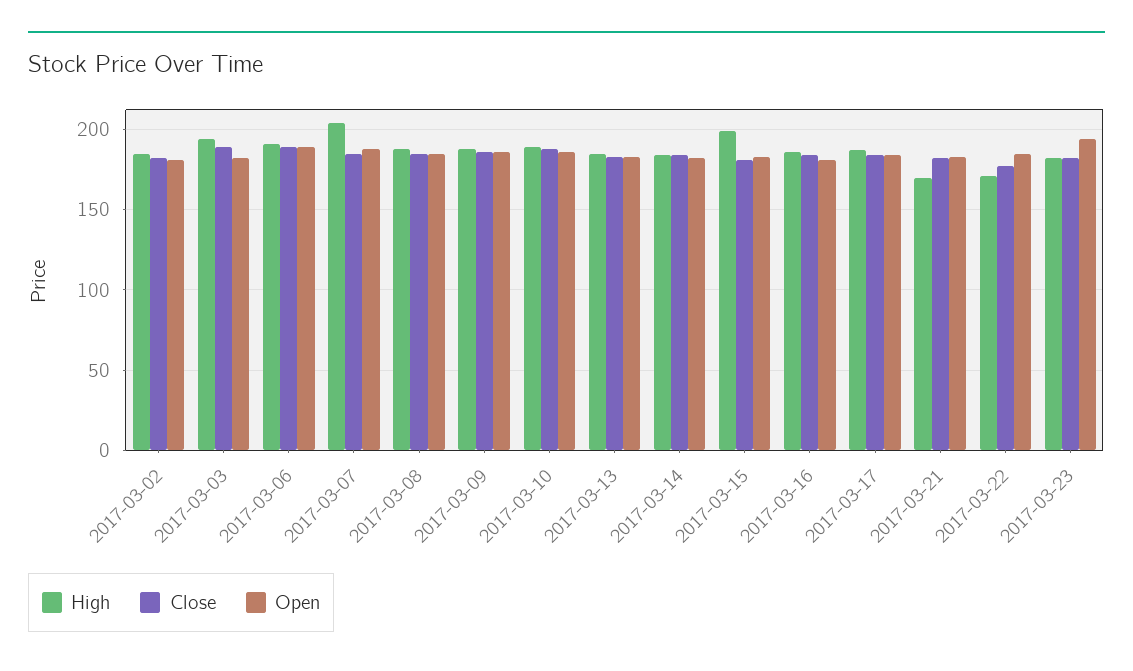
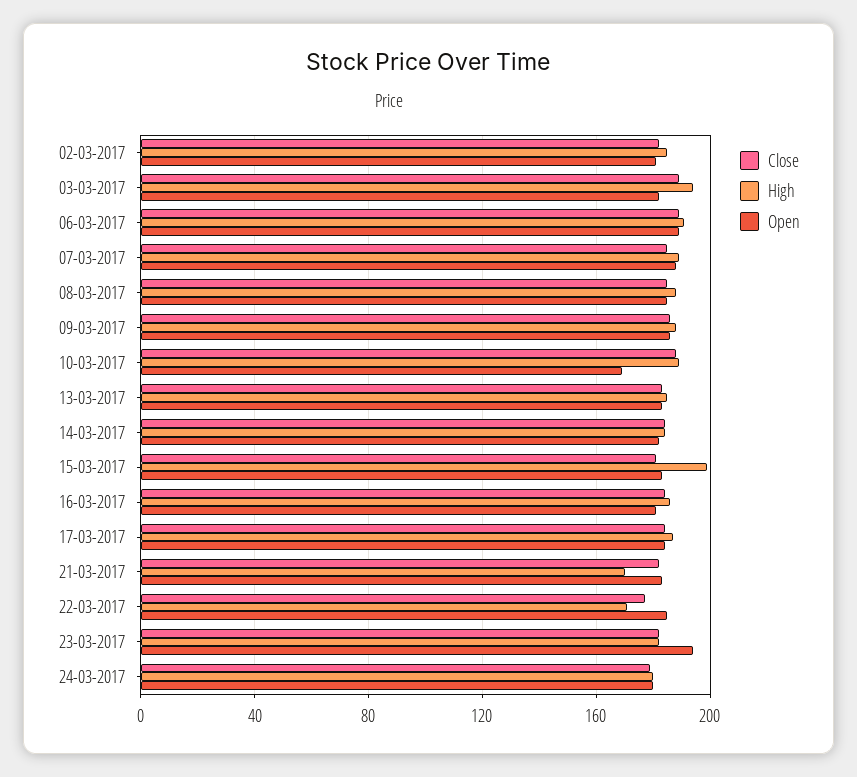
High, 2017-03-07: 205 -> 190
Open, 2017-03-10: 185 -> 170
Close, 24-03-2017: none -> 180
High, 24-03-2017: none -> 180
Open, 24-03-2017: none -> 180

